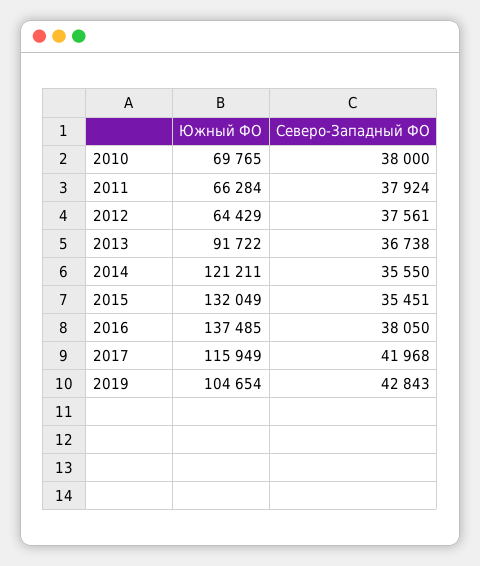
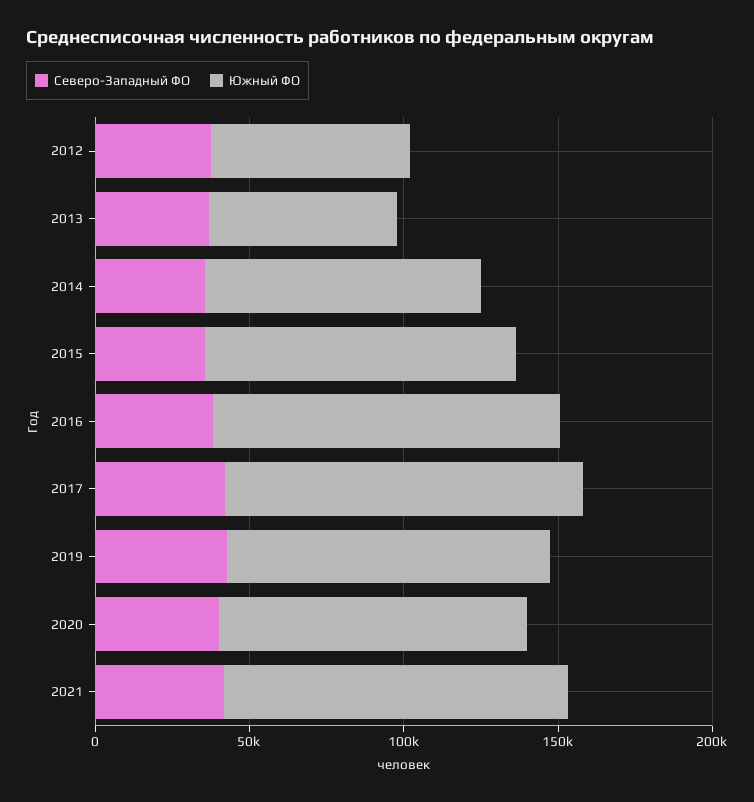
Южный ФО, 2010: 69765 -> none
Северо-Западный ФО, 2010: 38000 -> none
Южный ФО, 2011: 66284 -> none
Северо-Западный ФО, 2011: 37924 -> none
Южный ФО, 2013: 91722 -> 60000
Южный ФО, 2014: 121211 -> 90000
Южный ФО, 2015: 132049 -> 100000
Южный ФО, 2016: 137485 -> 110000
Северо-Западный ФО, 2020: none -> 40000
Южный ФО, 2020: none -> 100000
Северо-Западный ФО, 2021: none -> 40000
Южный ФО, 2021: none -> 110000

